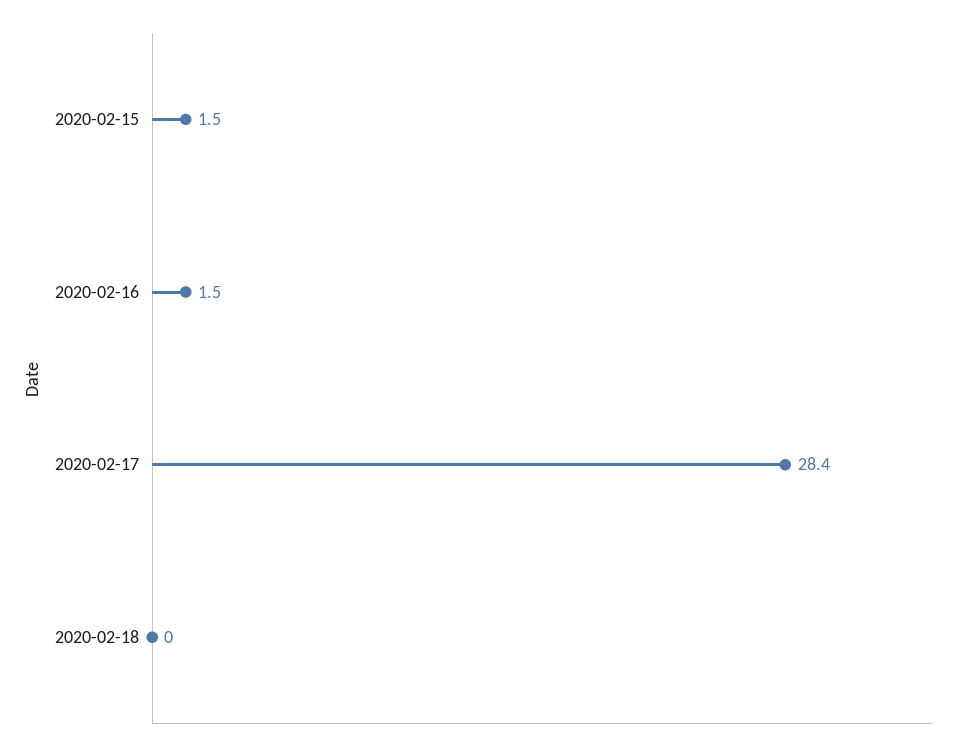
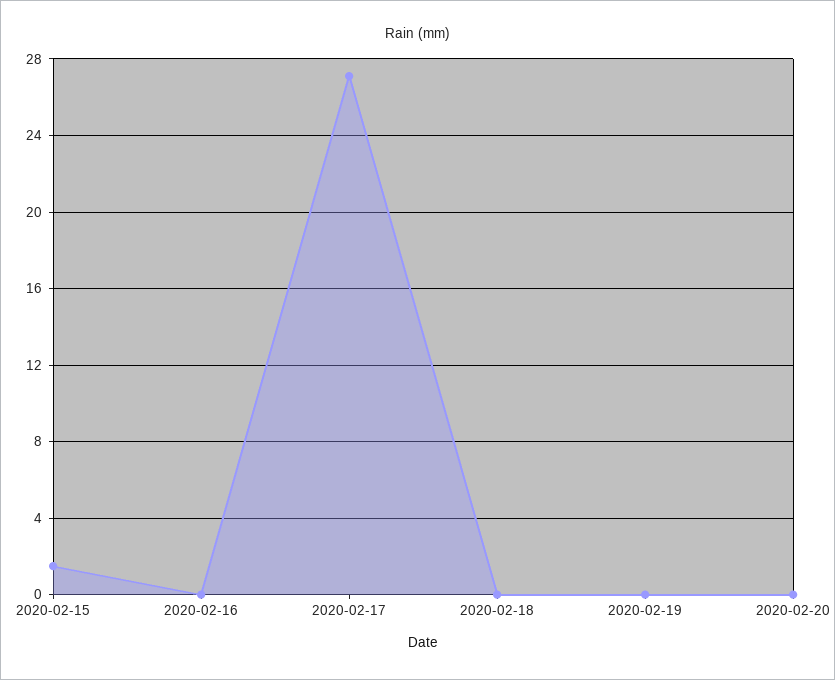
2020-02-16: 1.5 -> 0
2020-02-17: 28.4 -> 27
2020-02-19: none -> 0
2020-02-20: none -> 0

